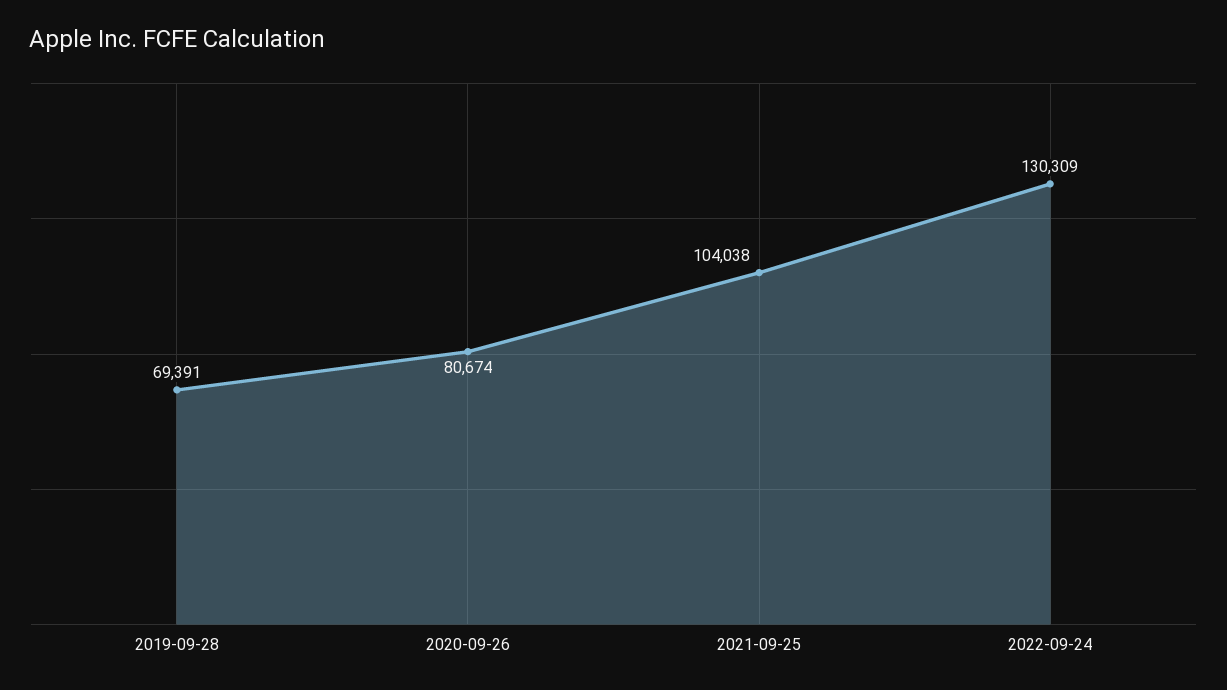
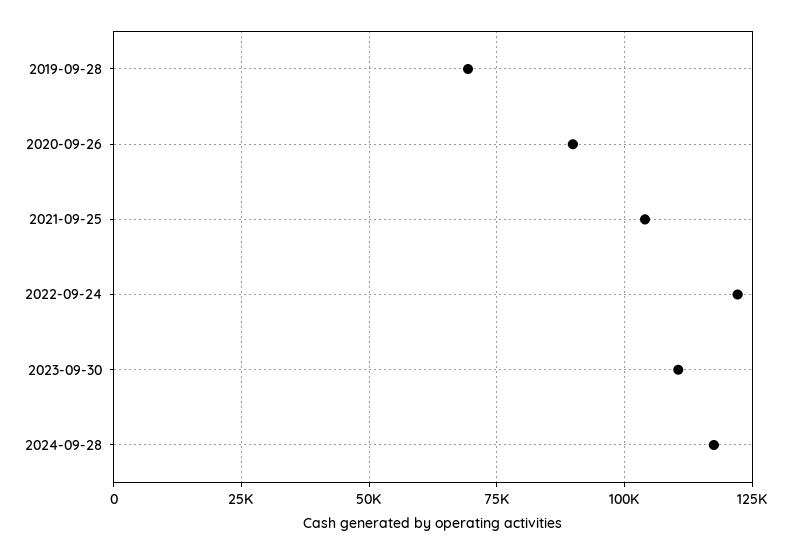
2020-09-26: 80674 -> 90000
2022-09-24: 130309 -> 122500
2023-09-30: none -> 110000
2024-09-28: none -> 117500

